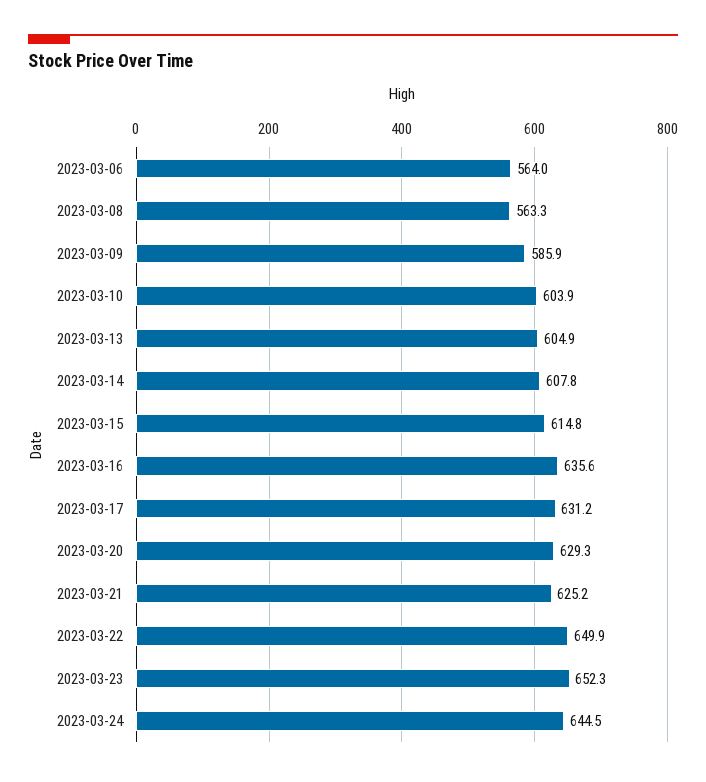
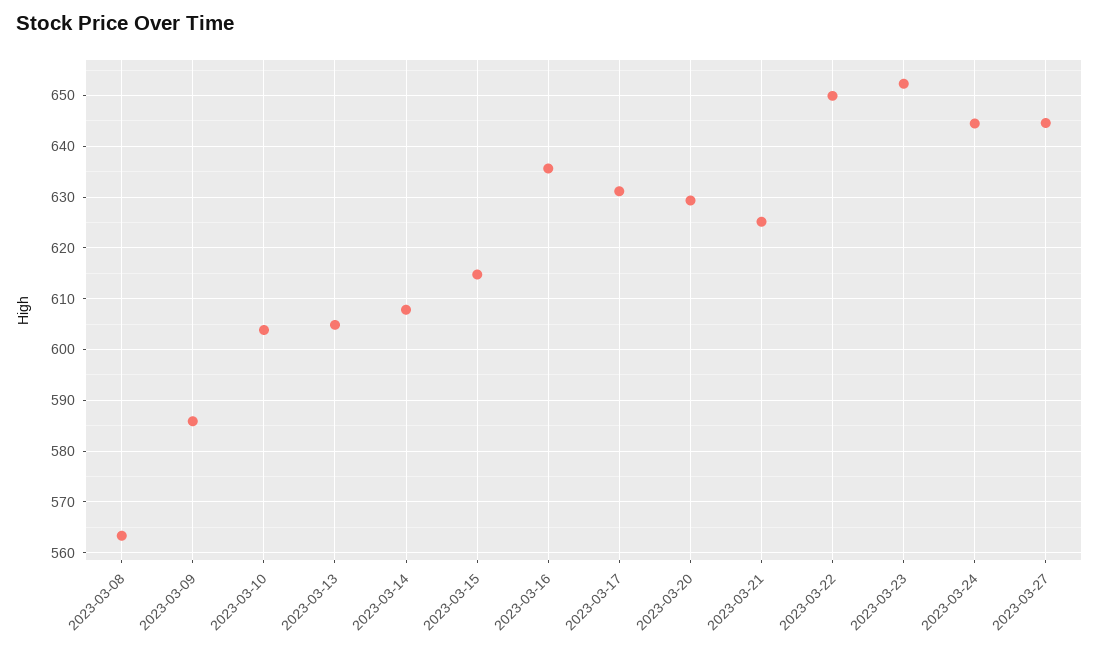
2023-03-06: 564 -> none
2023-03-27: none -> 644

